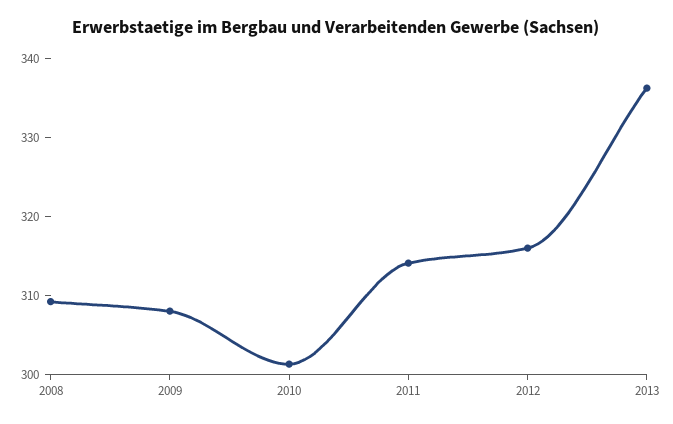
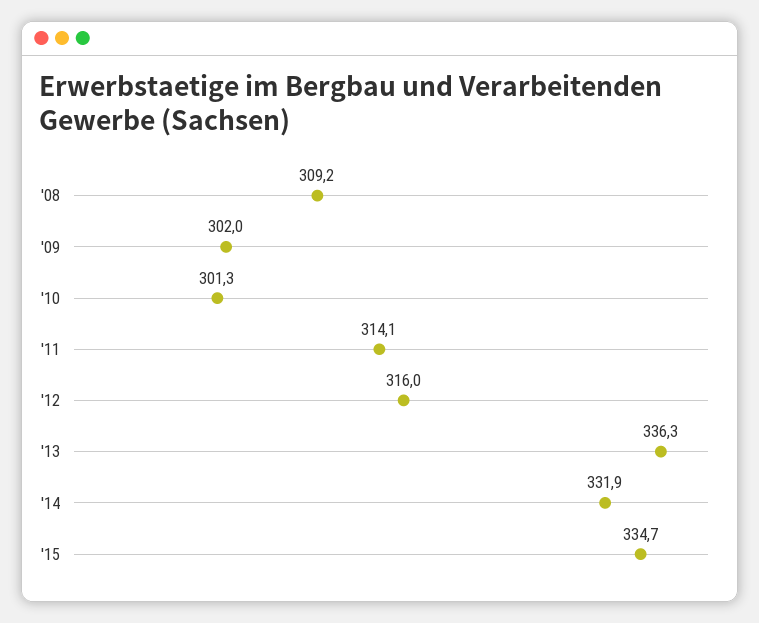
2009: 308 -> 302
'14: none -> 331.9
'15: none -> 334.7

